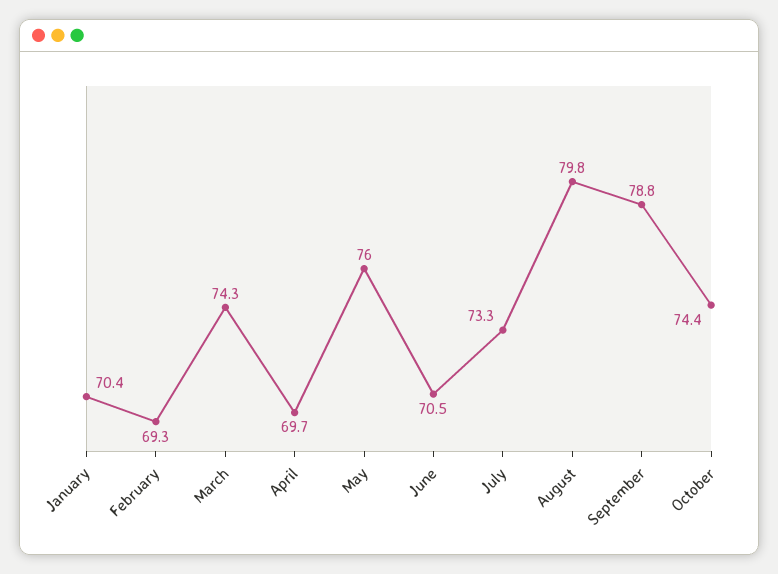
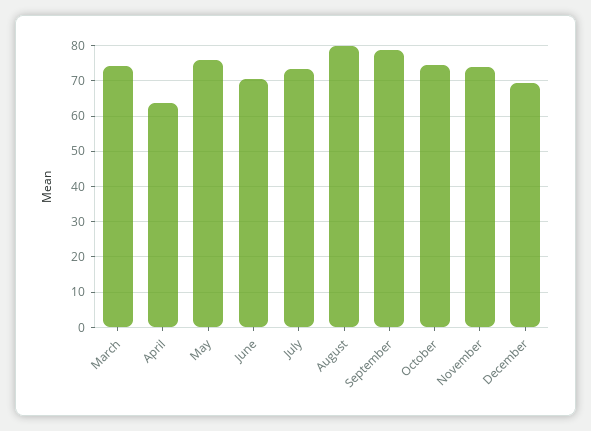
January: 70.4 -> none
February: 69.3 -> none
April: 69.7 -> 64
November: none -> 74
December: none -> 70

